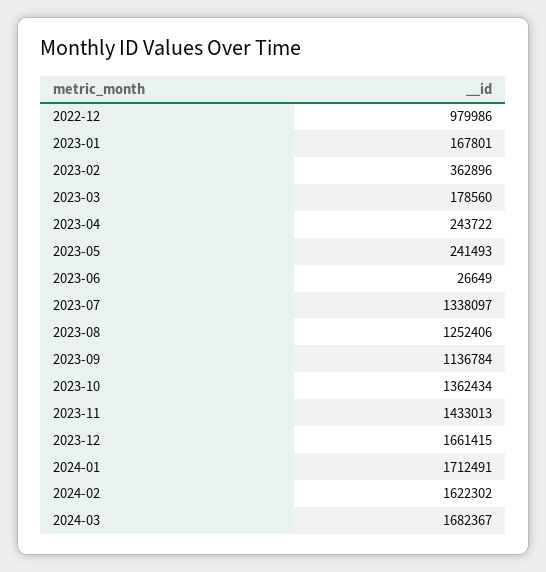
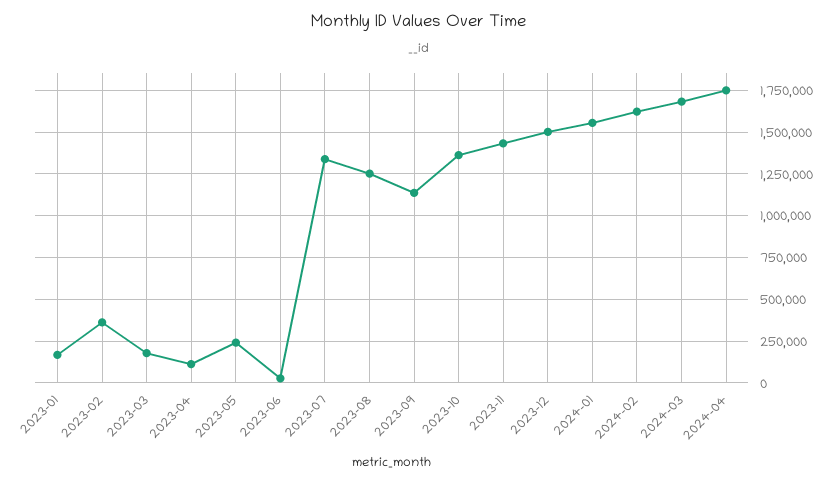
2022-12: 979986 -> none
2023-04: 243722 -> 100000
2023-12: 1661415 -> 1500000
2024-01: 1712491 -> 1550000
2024-04: none -> 1750000

